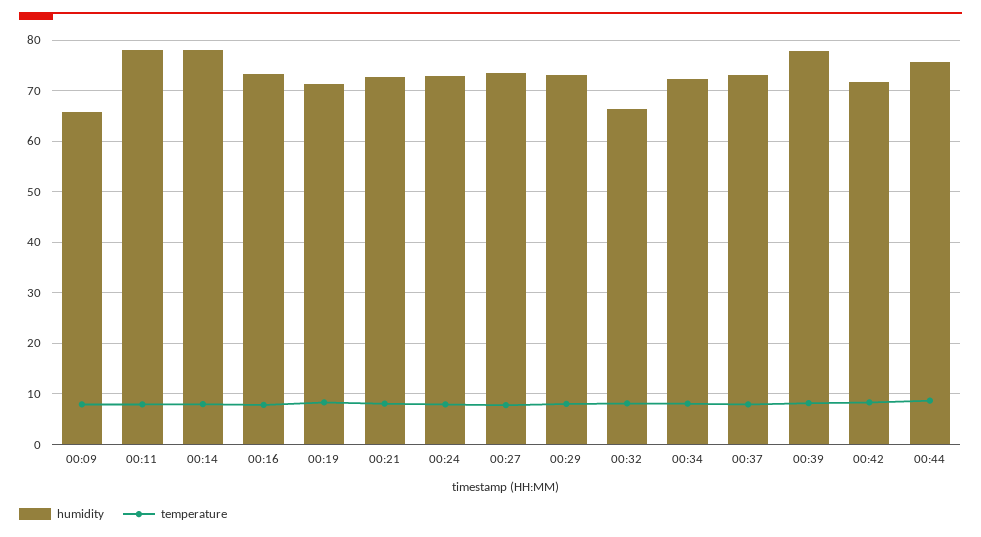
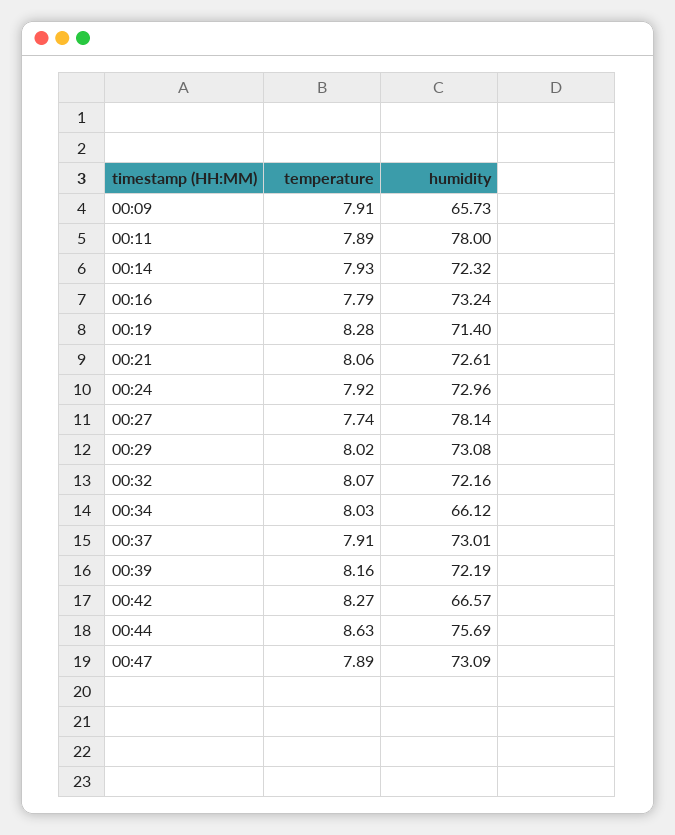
humidity, 00:14: 78 -> 72.32
humidity, 00:27: 74 -> 78.14
humidity, 00:32: 66 -> 72.16
humidity, 00:34: 72 -> 66.12
humidity, 00:39: 78 -> 72.19
humidity, 00:42: 72 -> 66.57
temperature, 00:47: none -> 7.89
humidity, 00:47: none -> 73.09

